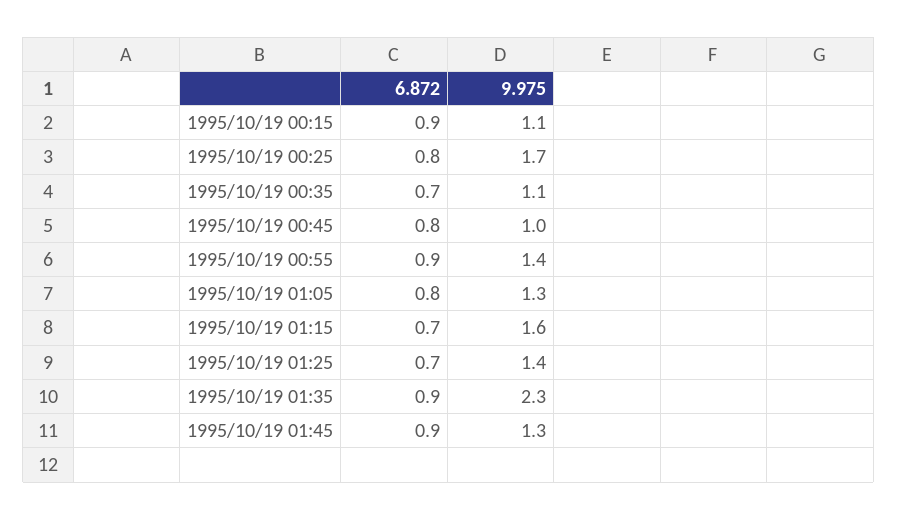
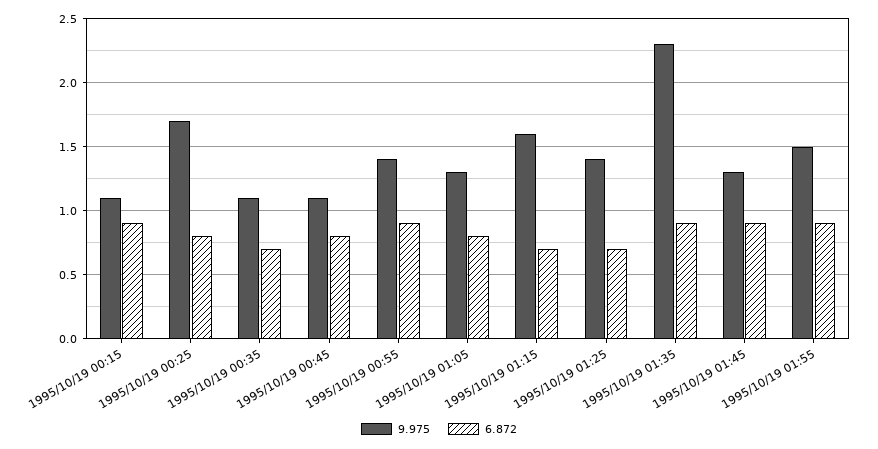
9.975, 1995/10/19 00:45: 1 -> 1.1
9.975, 1995/10/19 01:55: none -> 1.5
6.872, 1995/10/19 01:55: none -> 0.9

